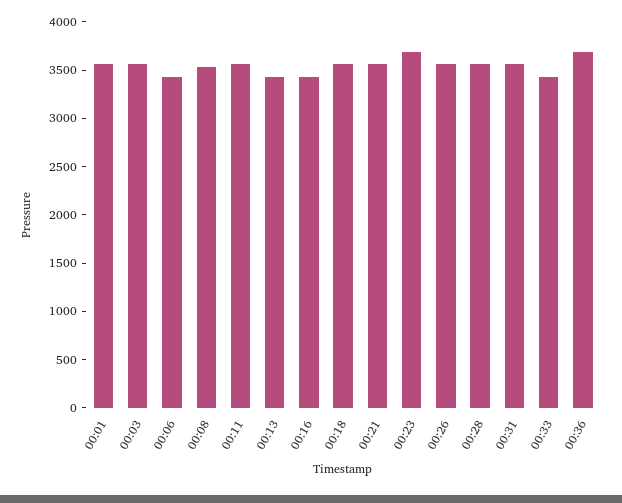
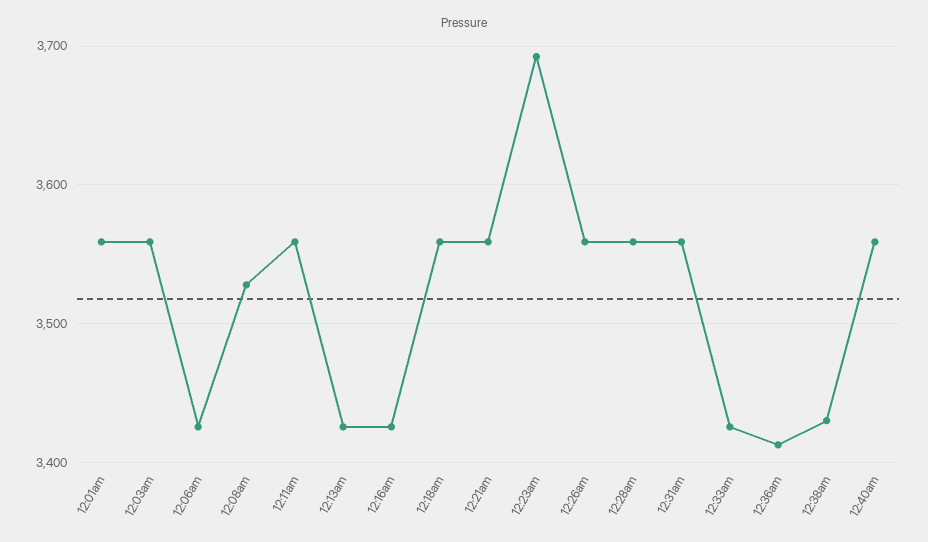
00:36: 3700 -> 3410
12:38am: none -> 3430
12:40am: none -> 3560

